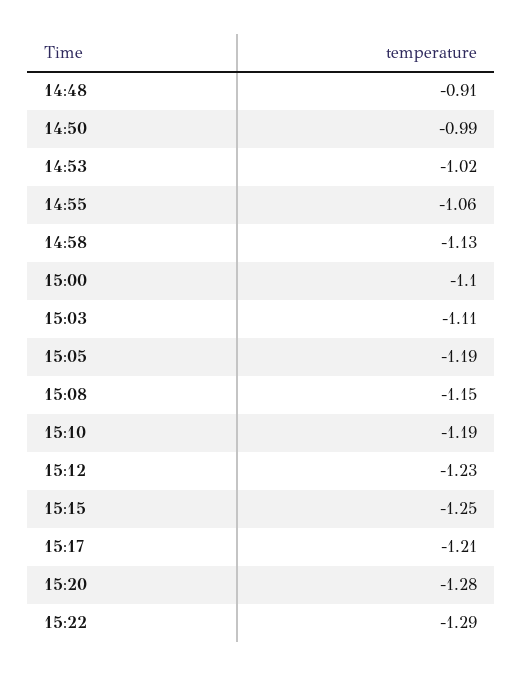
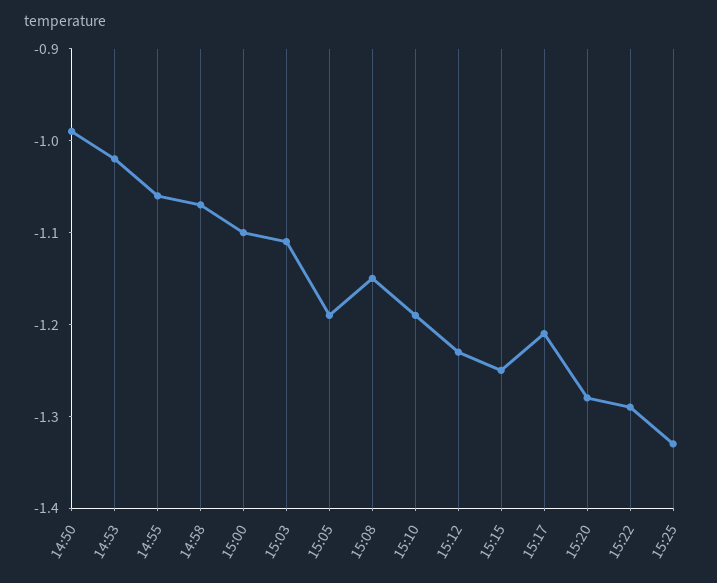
14:48: -0.91 -> none
14:58: -1.13 -> -1.07
15:25: none -> -1.33

